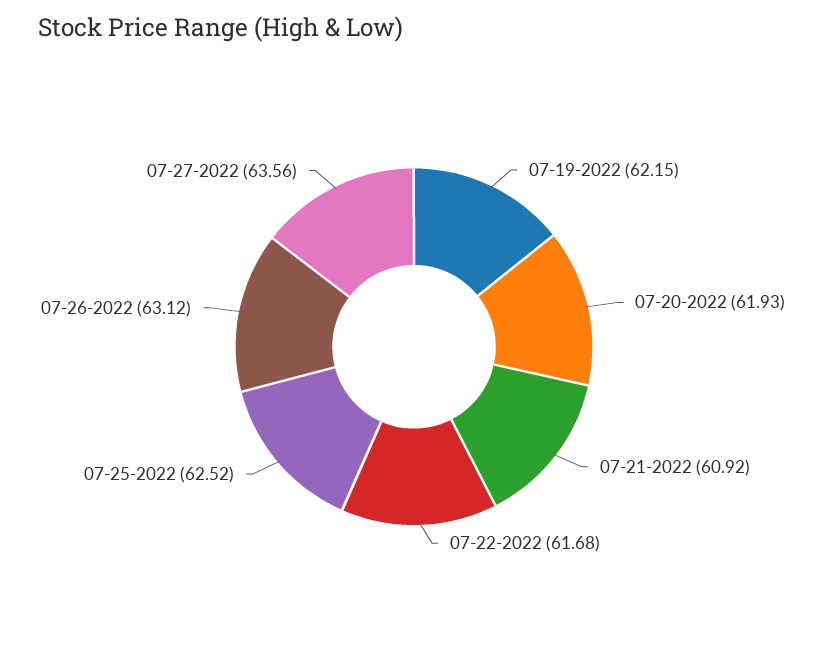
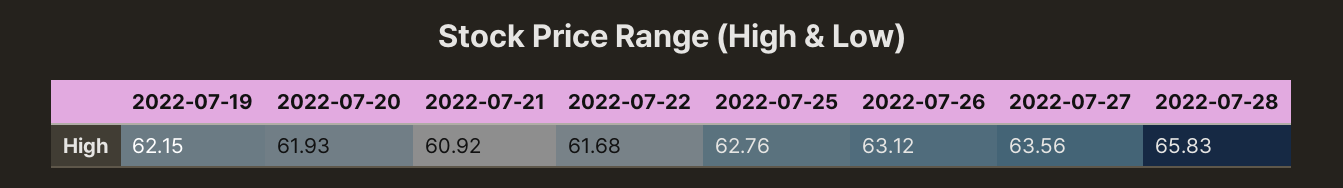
07-25-2022: 62.52 -> 62.76
2022-07-28: none -> 65.83

